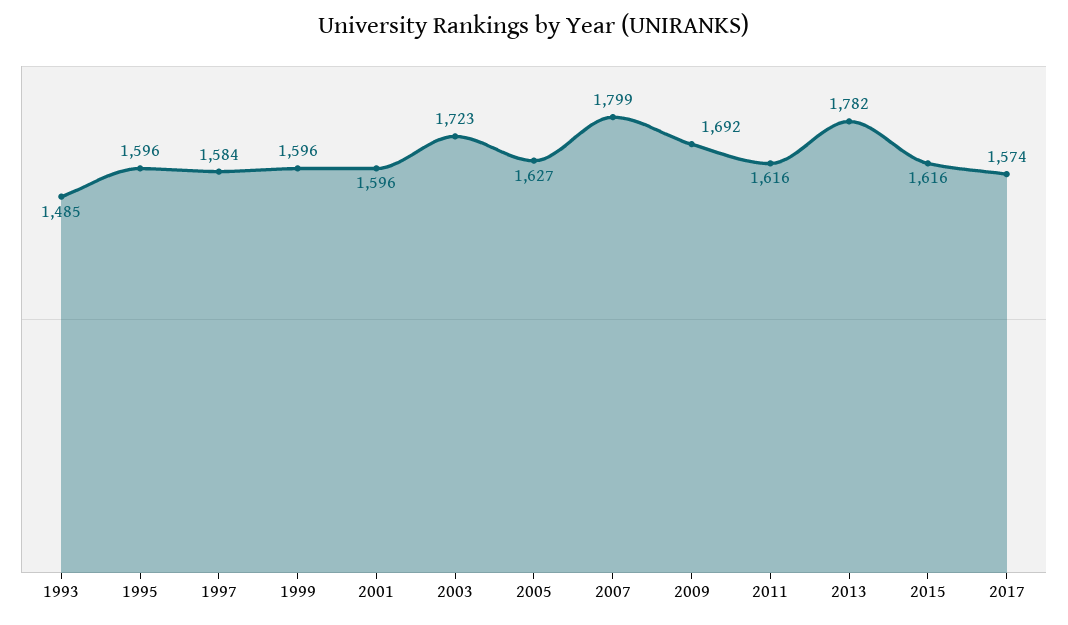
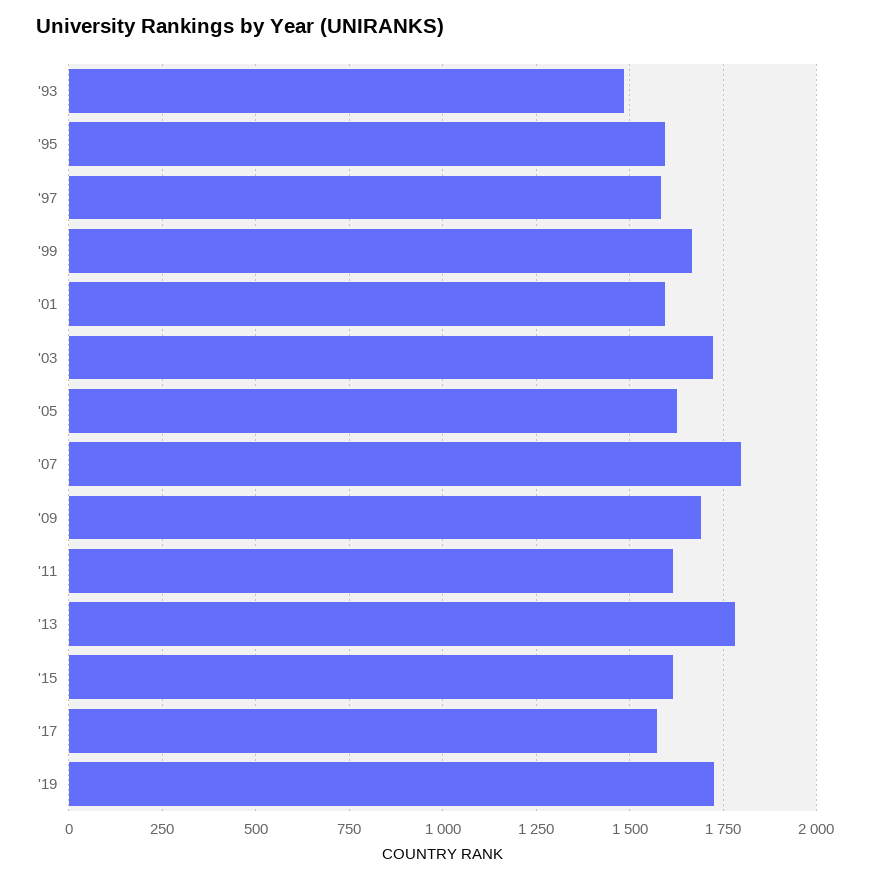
1999: 1596 -> 1675
'19: none -> 1725

